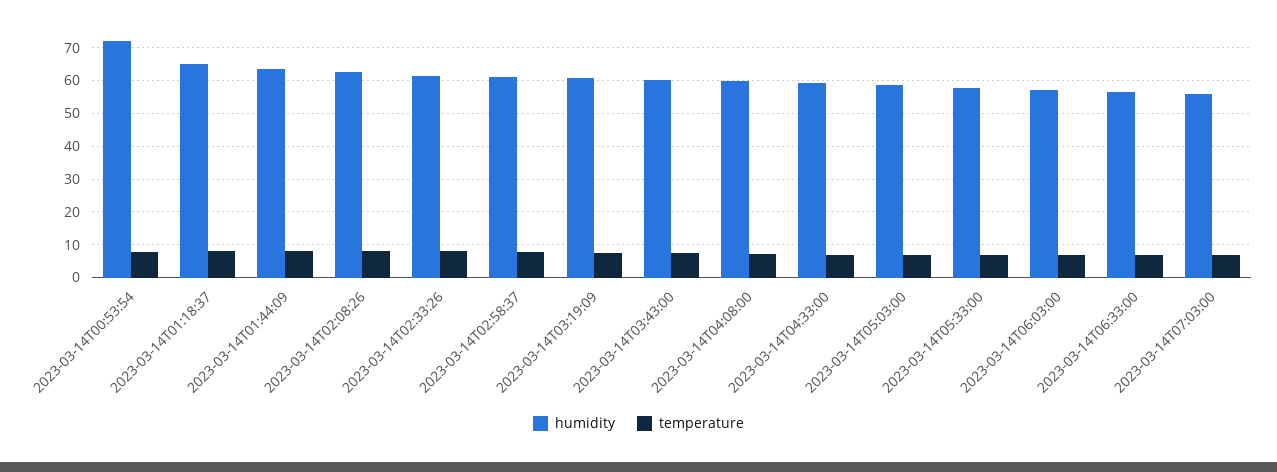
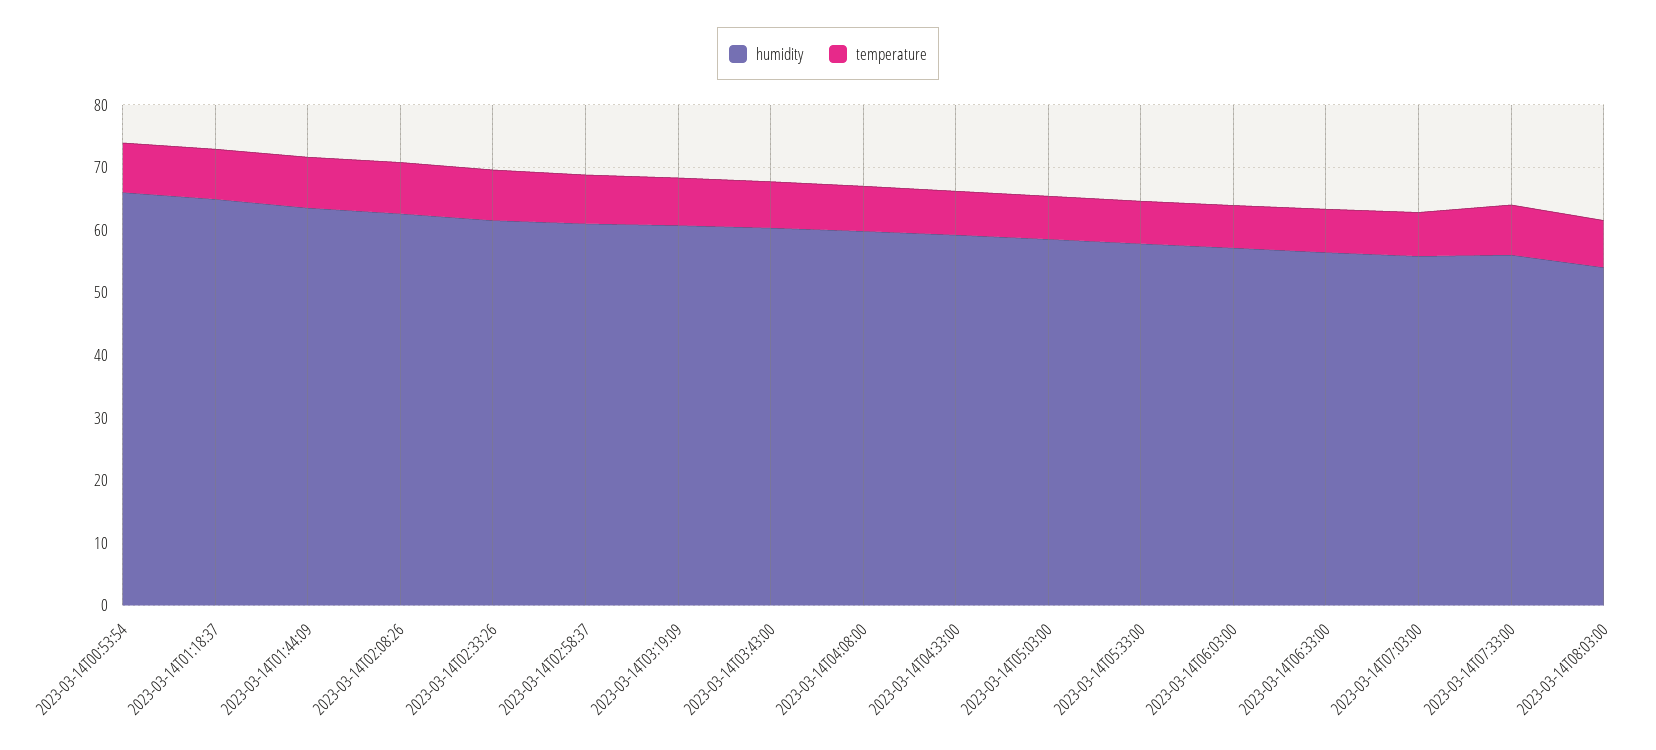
humidity, 2023-03-14T00:53:54: 72 -> 66
humidity, 2023-03-14T07:33:00: none -> 56
temperature, 2023-03-14T07:33:00: none -> 8
humidity, 2023-03-14T08:03:00: none -> 54
temperature, 2023-03-14T08:03:00: none -> 8

